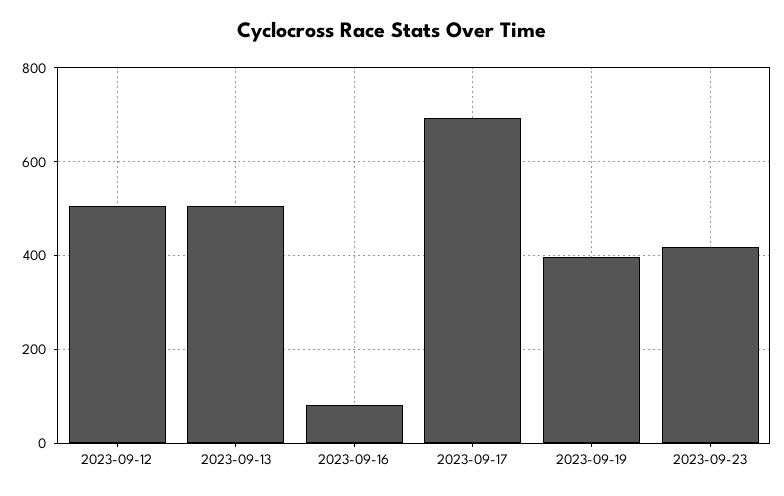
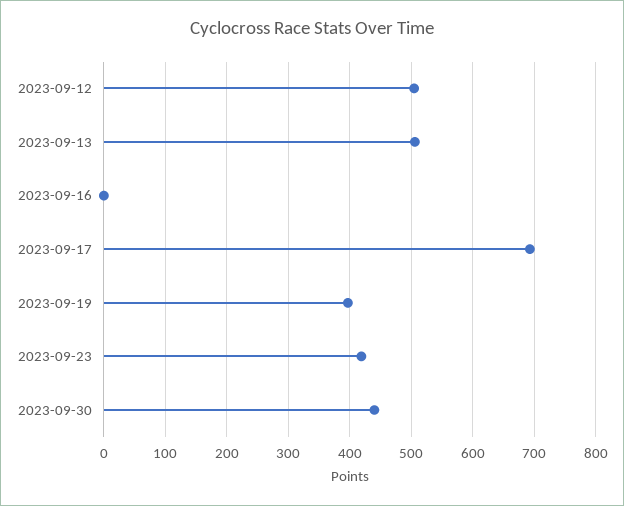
2023-09-16: 80 -> 0
2023-09-30: none -> 440

